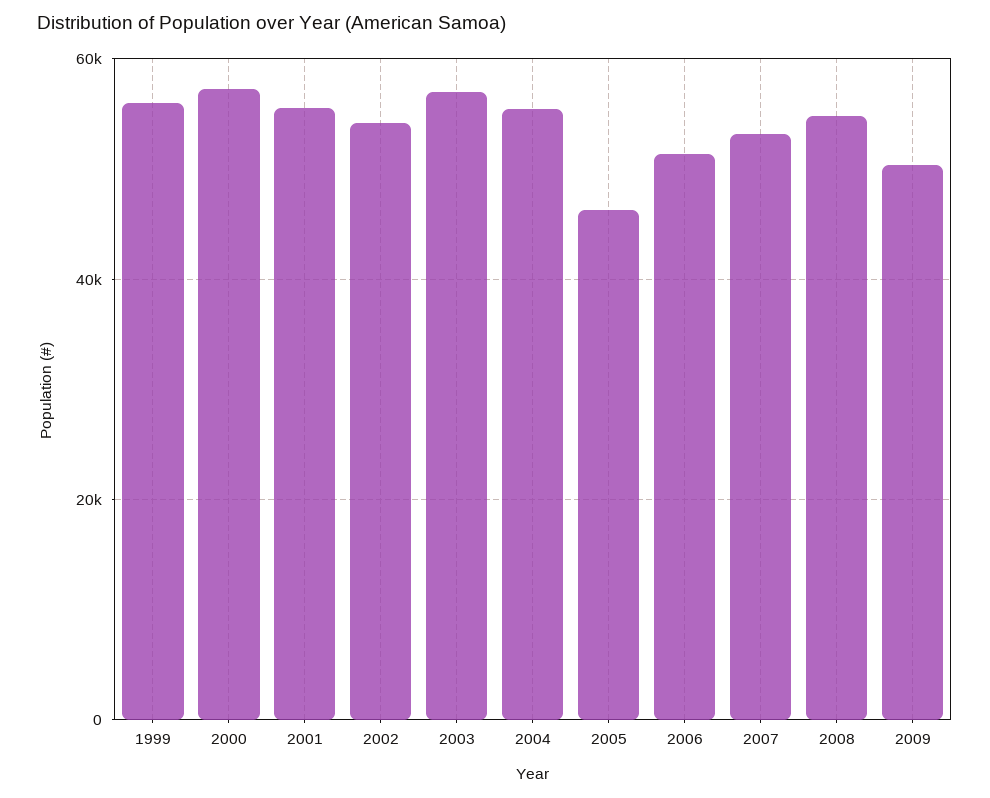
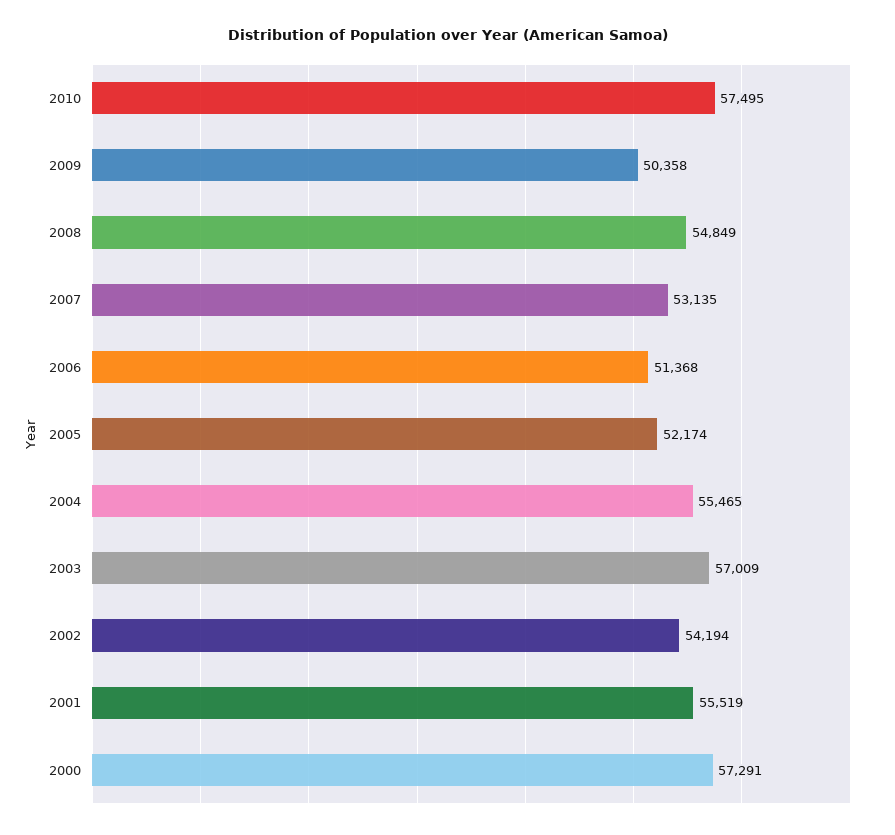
1999: 56000 -> none
2005: 46000 -> 52174
2010: none -> 57495

